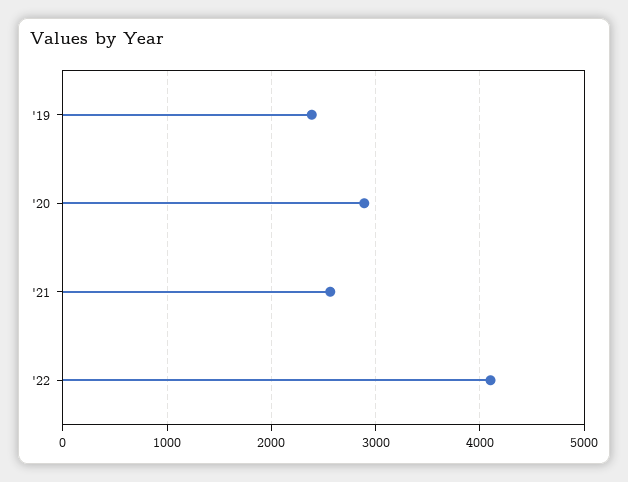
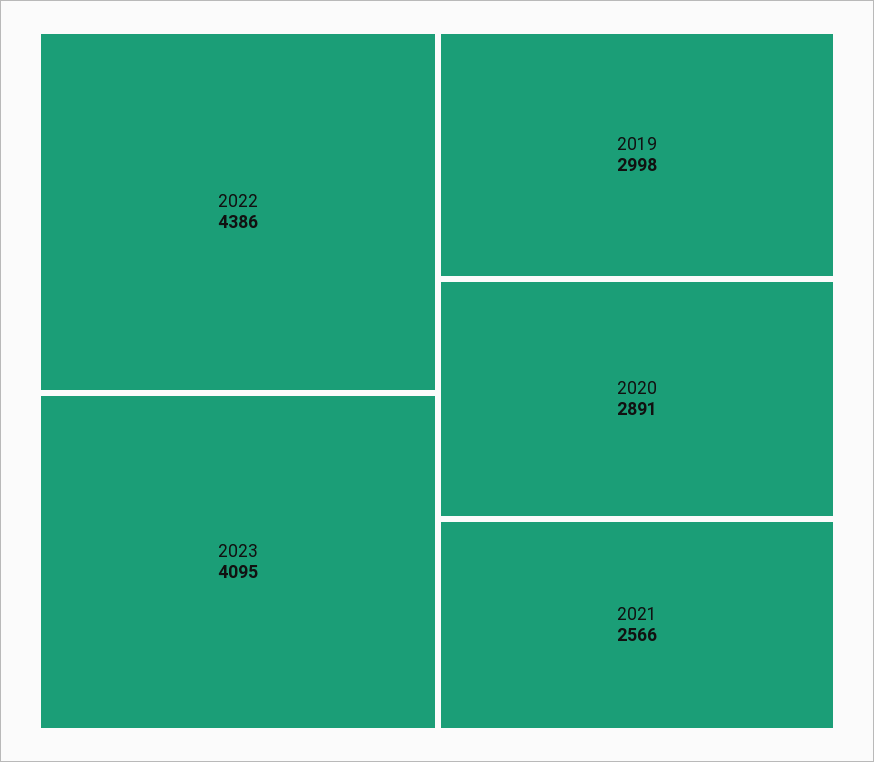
'19: 2400 -> 2998
'22: 4100 -> 4386
2023: none -> 4095

